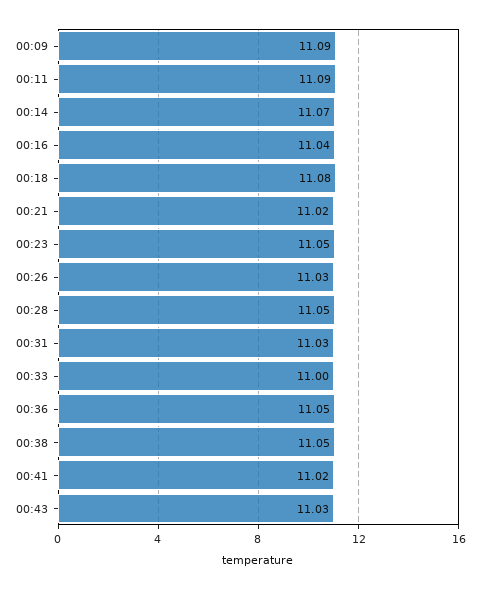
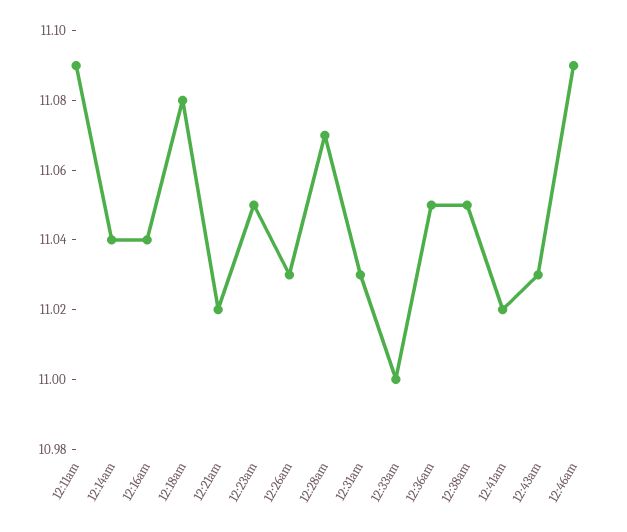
00:09: 11.09 -> none
00:14: 11.07 -> 11.04
00:28: 11.05 -> 11.07
12:46am: none -> 11.09

